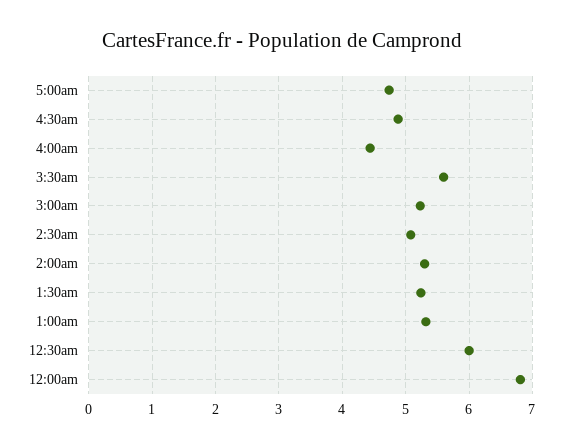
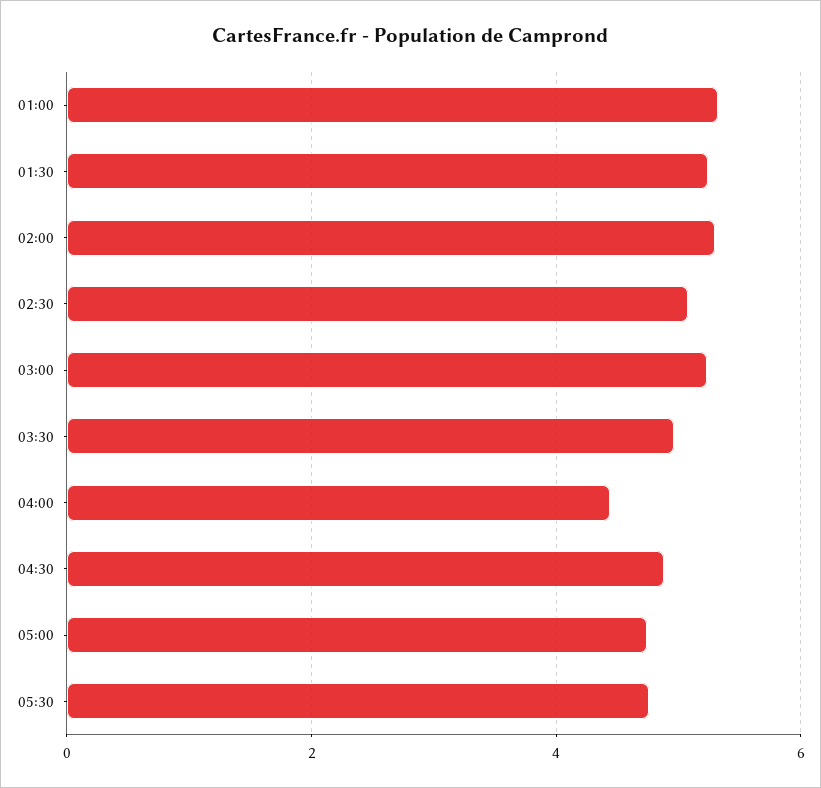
3:30am: 5.6 -> 5
12:30am: 6 -> none
12:00am: 6.8 -> none
05:30: none -> 4.8

